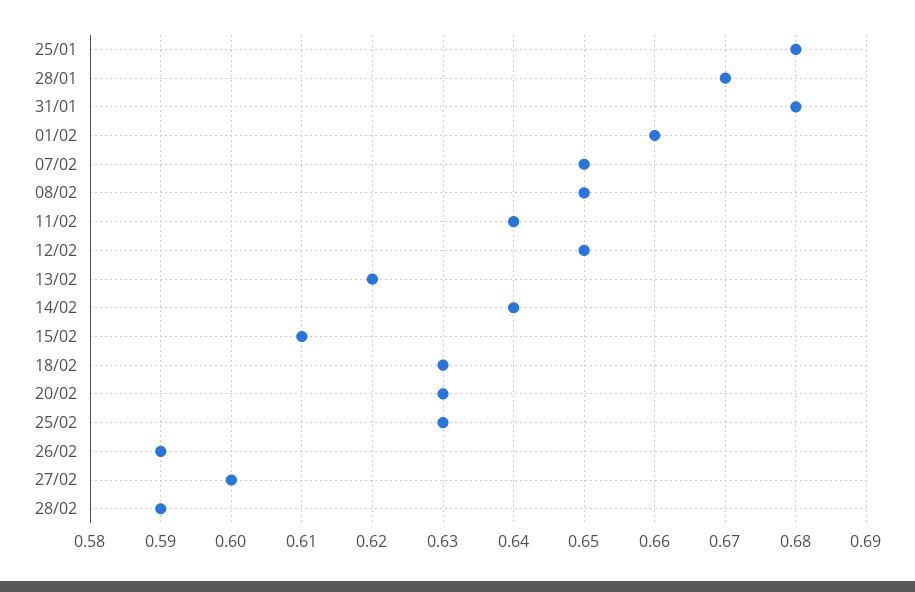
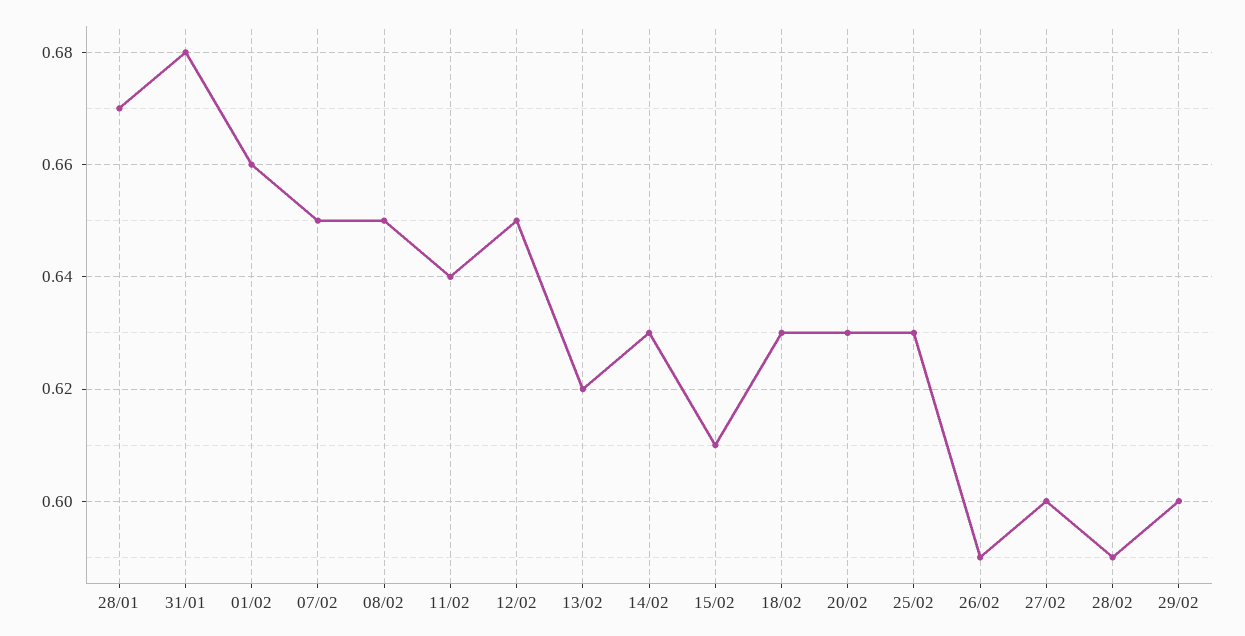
25/01: 0.68 -> none
14/02: 0.64 -> 0.63
29/02: none -> 0.6

